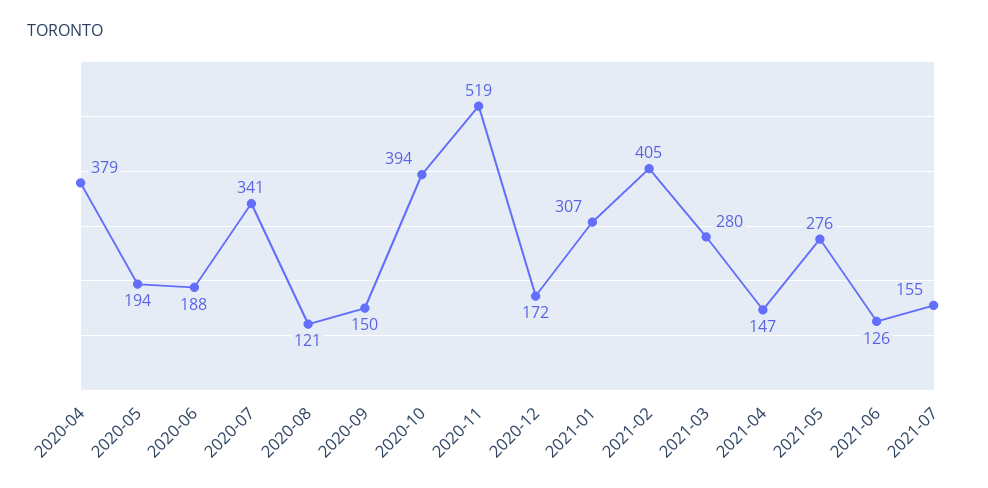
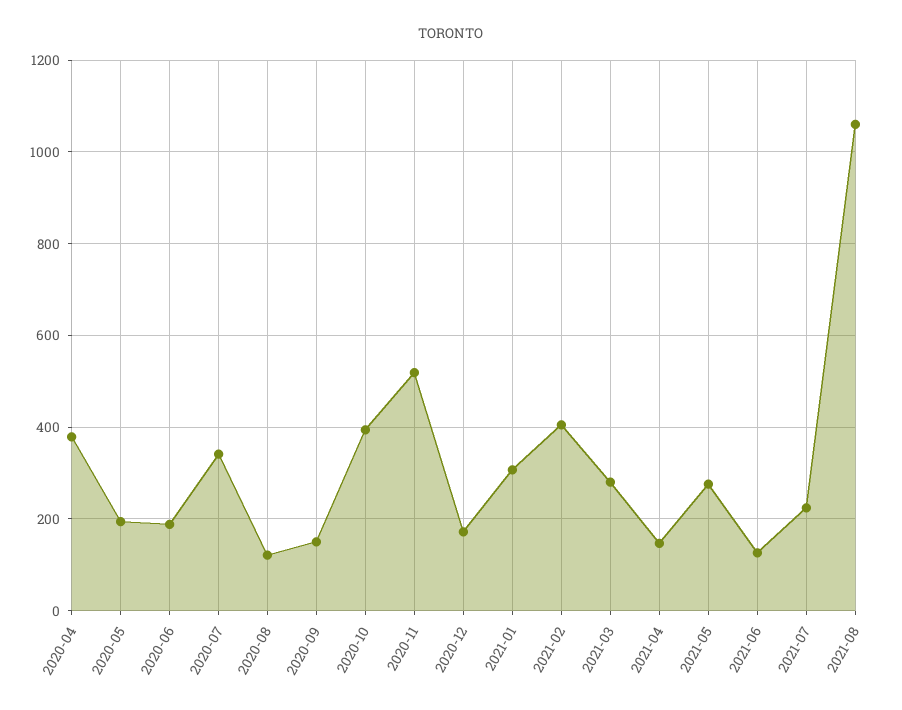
2021-07: 155 -> 220
2021-08: none -> 1060

